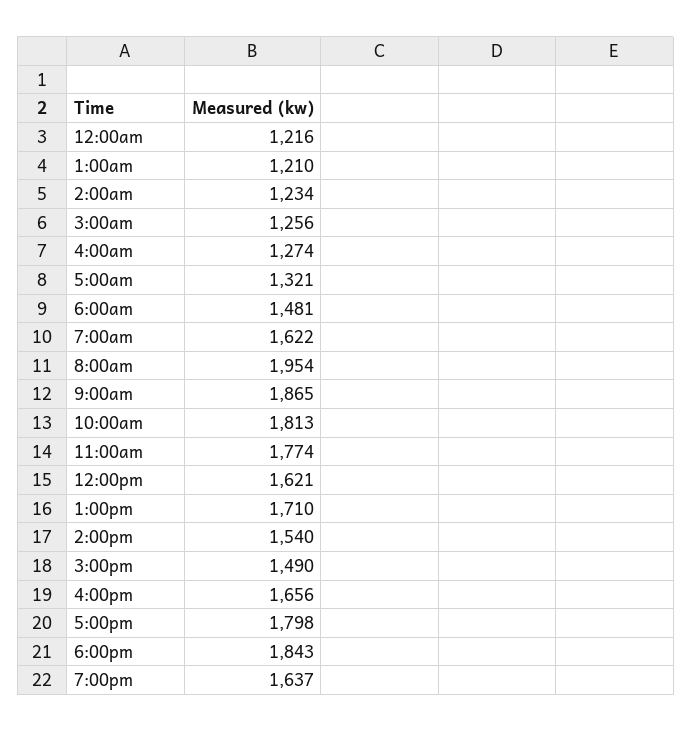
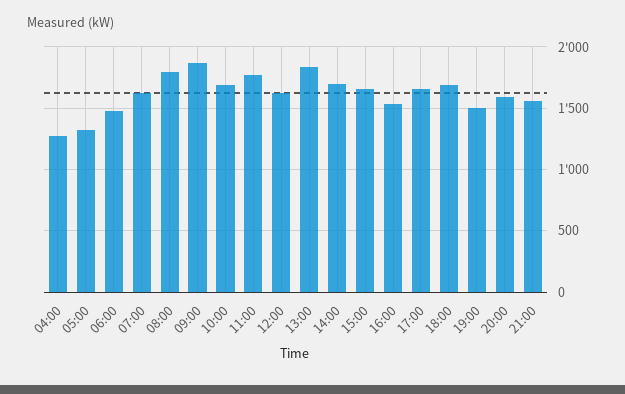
12:00am: 1216 -> none
1:00am: 1210 -> none
2:00am: 1234 -> none
3:00am: 1256 -> none
8:00am: 1954 -> 1800
10:00am: 1813 -> 1700
1:00pm: 1710 -> 1850
2:00pm: 1540 -> 1700
3:00pm: 1490 -> 1650
4:00pm: 1656 -> 1550
5:00pm: 1798 -> 1650
6:00pm: 1843 -> 1700
7:00pm: 1637 -> 1500
20:00: none -> 1600
21:00: none -> 1550

